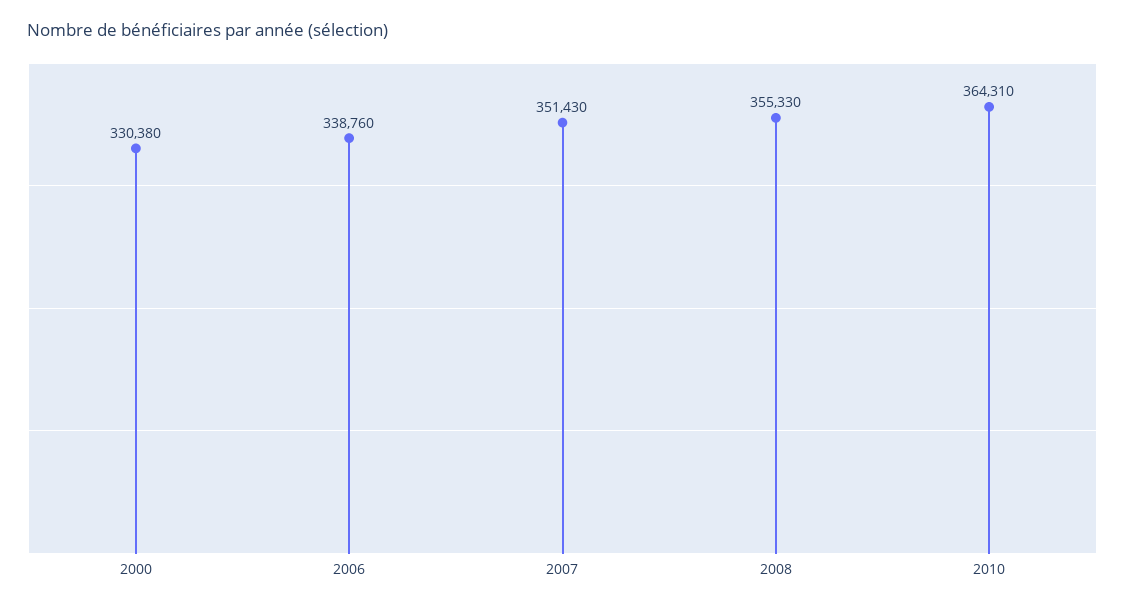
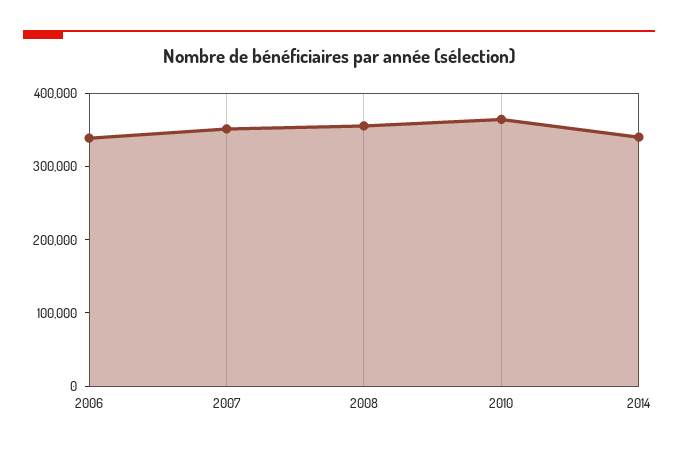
2000: 330380 -> none
2014: none -> 340000

